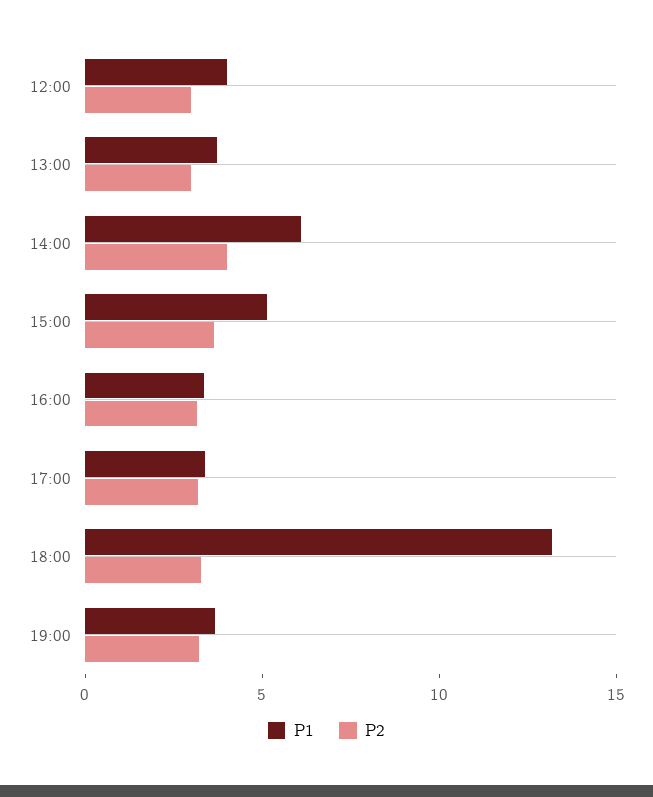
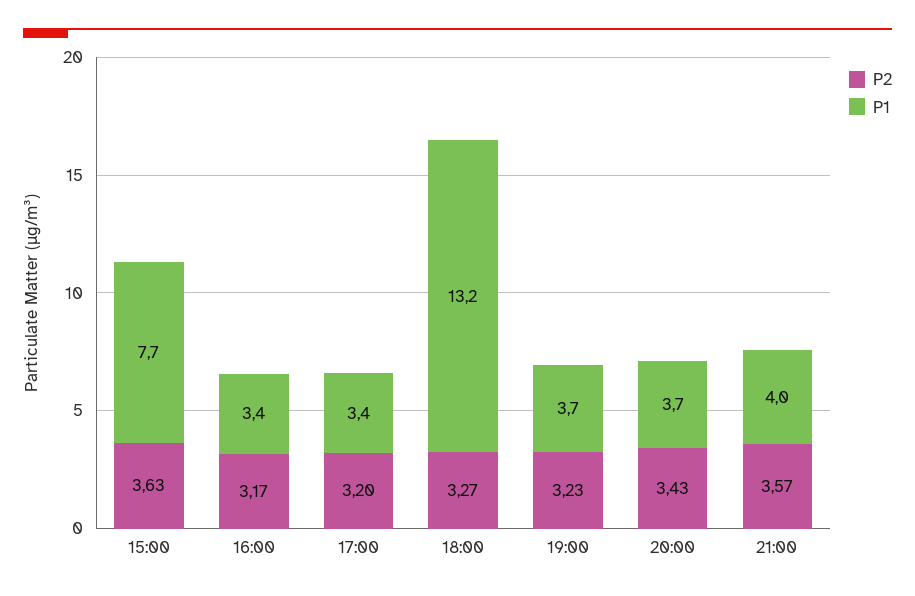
P1, 12:00: 4 -> none
P2, 12:00: 3 -> none
P1, 13:00: 4 -> none
P2, 13:00: 3 -> none
P1, 14:00: 6 -> none
P2, 14:00: 4 -> none
P1, 15:00: 5 -> 7.7
P2, 20:00: none -> 3.43
P1, 20:00: none -> 3.7
P2, 21:00: none -> 3.57
P1, 21:00: none -> 4

